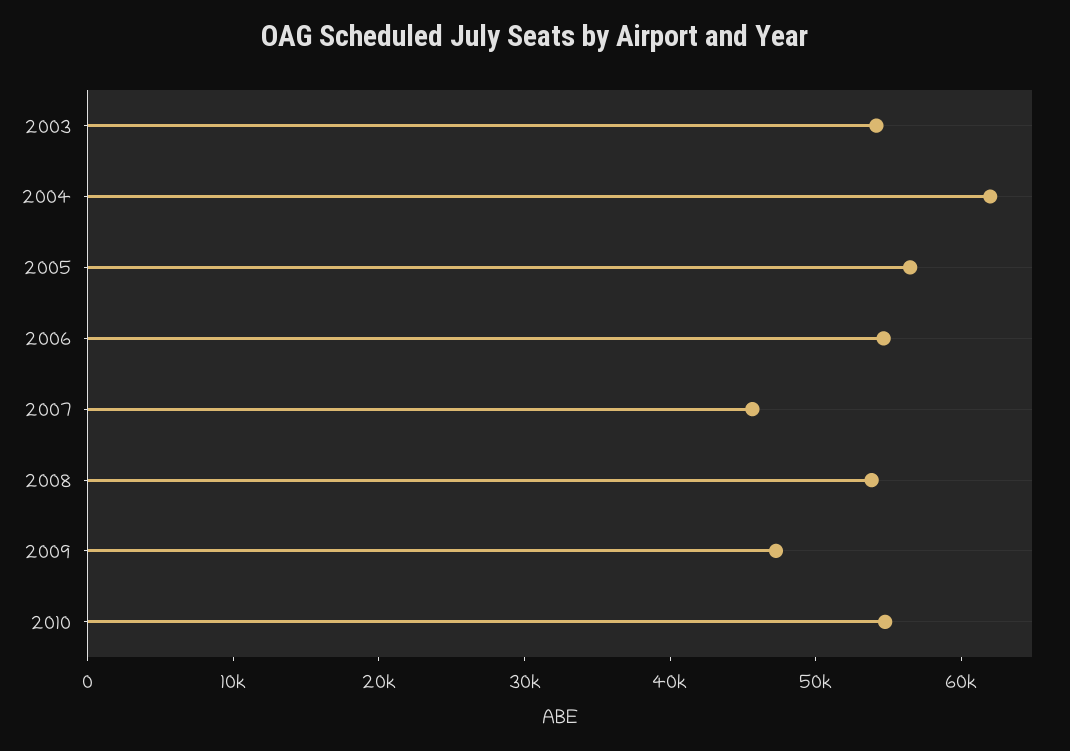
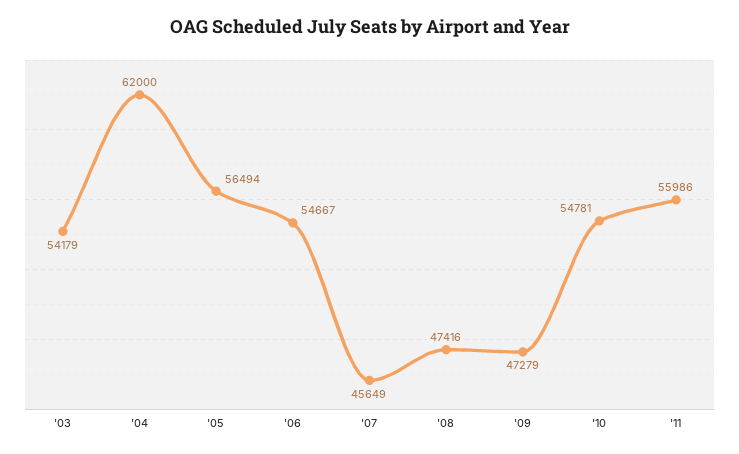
2008: 54000 -> 47416
'11: none -> 55986

